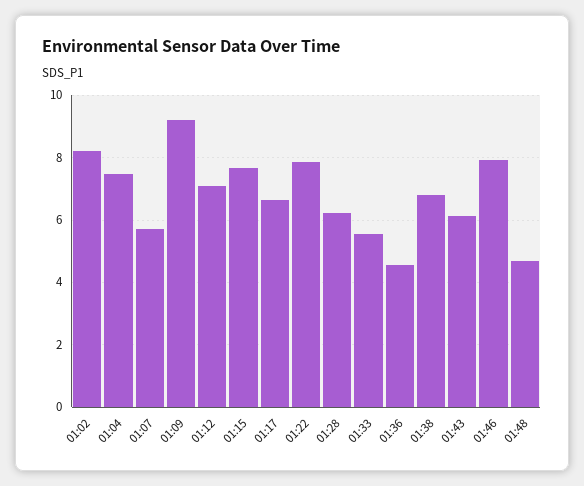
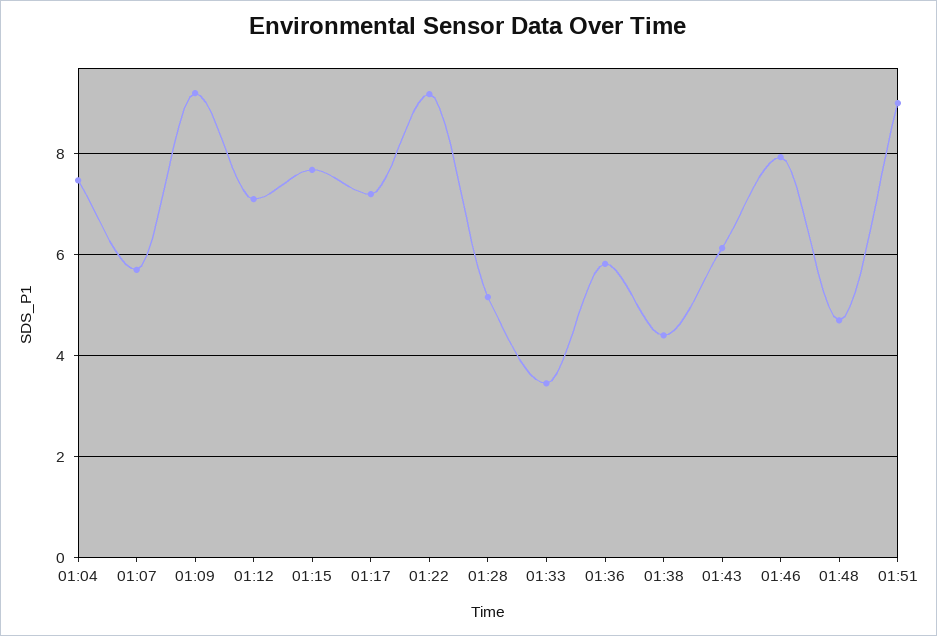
01:02: 8.2 -> none
01:17: 6.6 -> 7.2
01:22: 7.8 -> 9.2
01:28: 6.2 -> 5.2
01:33: 5.6 -> 3.4
01:36: 4.6 -> 5.8
01:38: 6.8 -> 4.4
01:51: none -> 9

